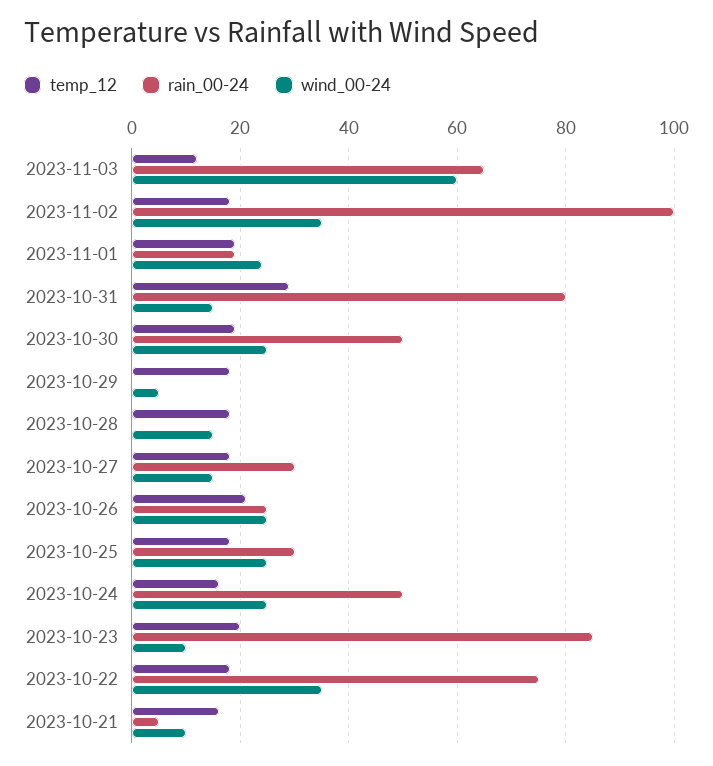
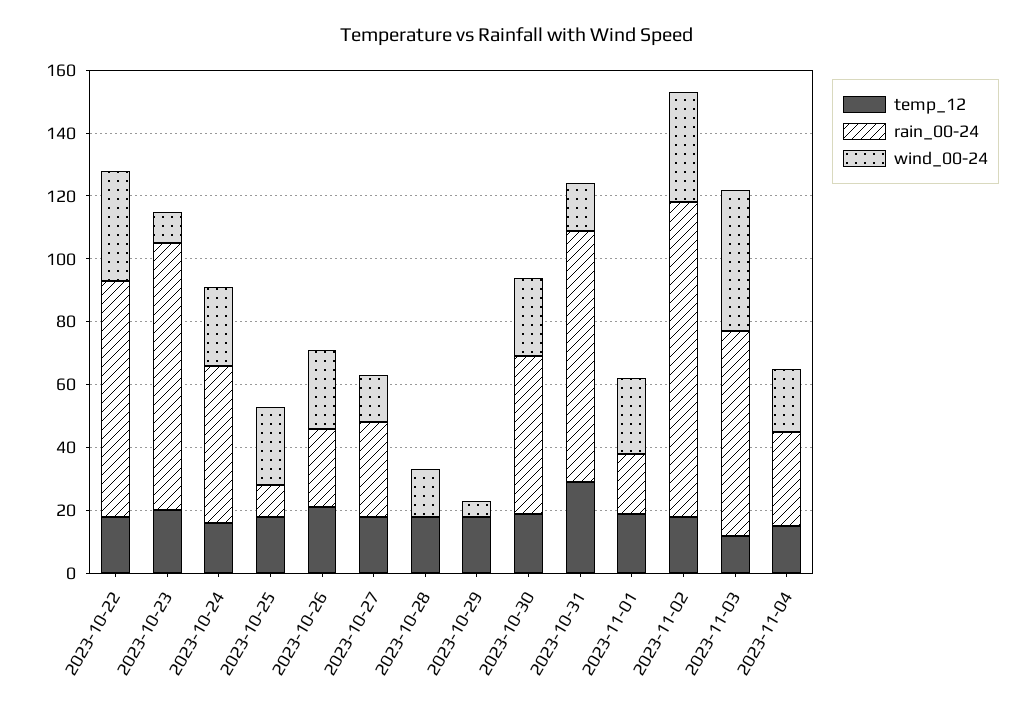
wind_00-24, 2023-11-03: 60 -> 45
rain_00-24, 2023-10-25: 30 -> 10
temp_12, 2023-10-21: 15 -> none
rain_00-24, 2023-10-21: 5 -> none
wind_00-24, 2023-10-21: 10 -> none
temp_12, 2023-11-04: none -> 15
rain_00-24, 2023-11-04: none -> 30
wind_00-24, 2023-11-04: none -> 20

